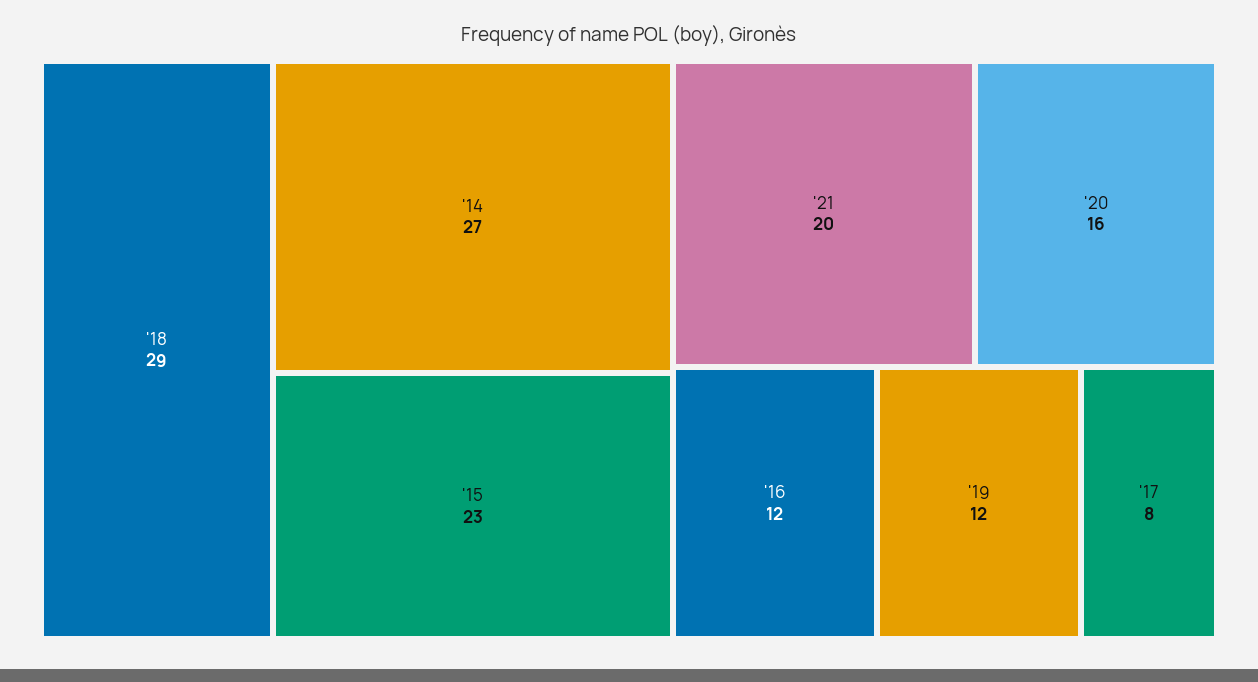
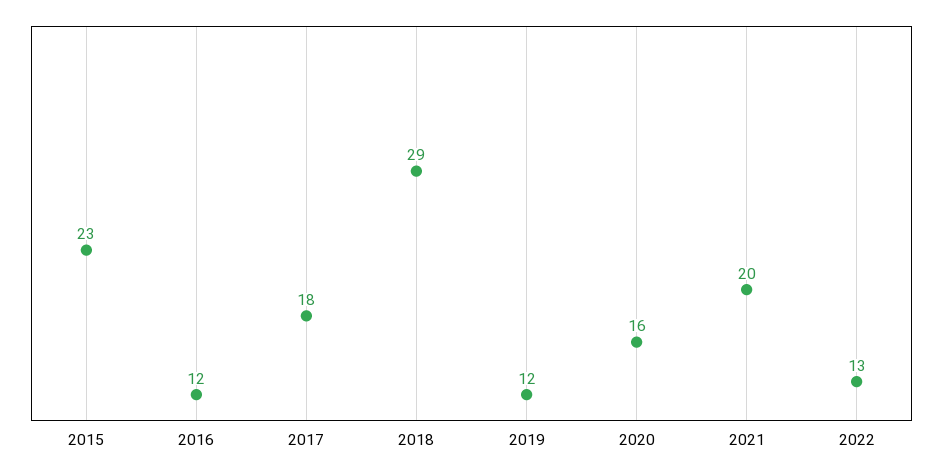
'14: 27 -> none
'17: 8 -> 18
2022: none -> 13

